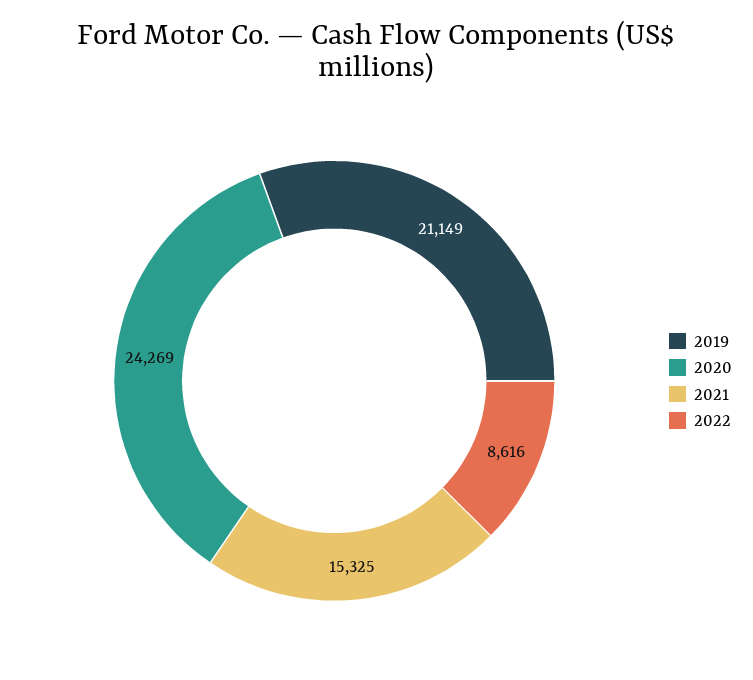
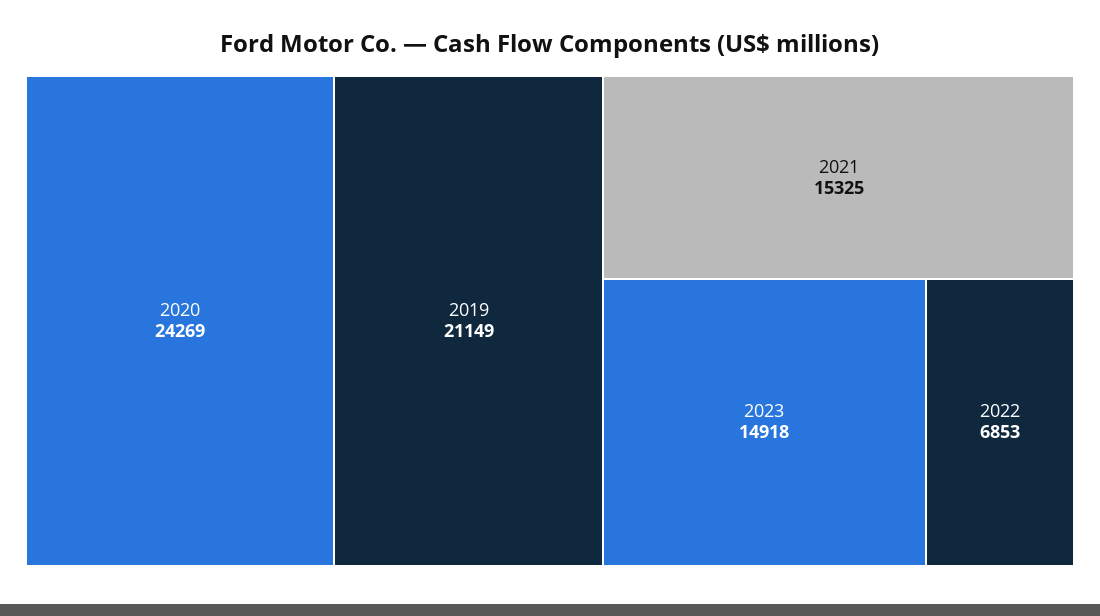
2022: 8616 -> 6853
2023: none -> 14918

